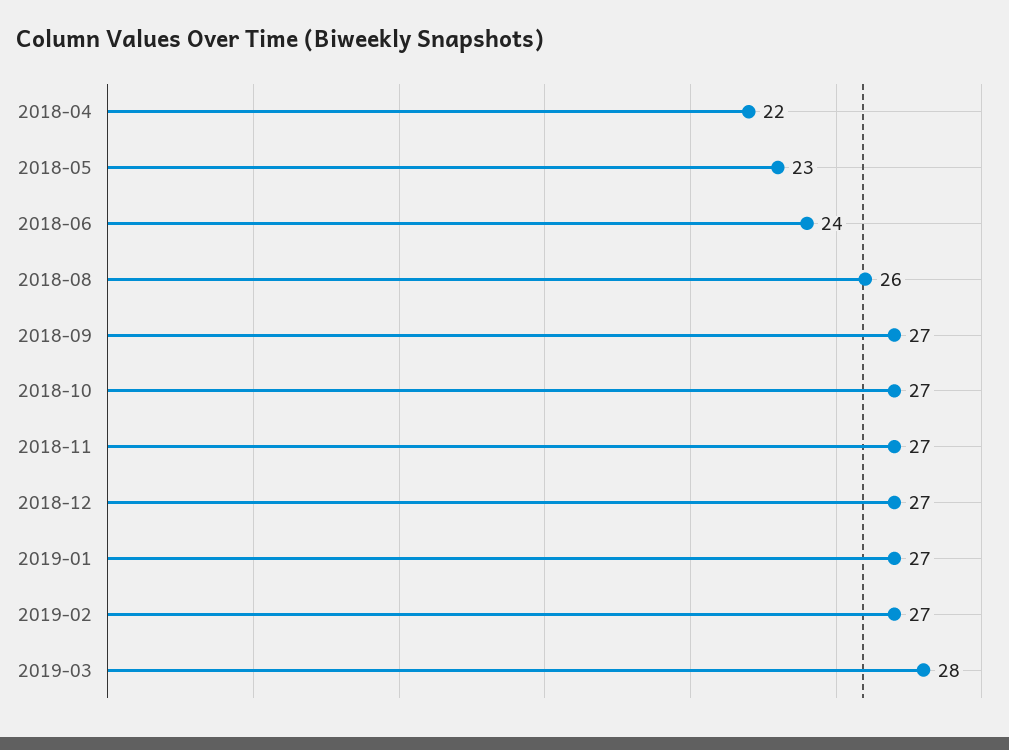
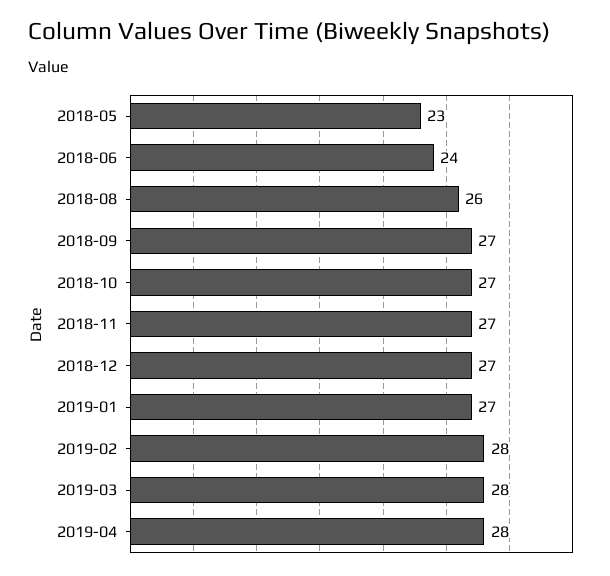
2018-04: 22 -> none
2019-02: 27 -> 28
2019-04: none -> 28

